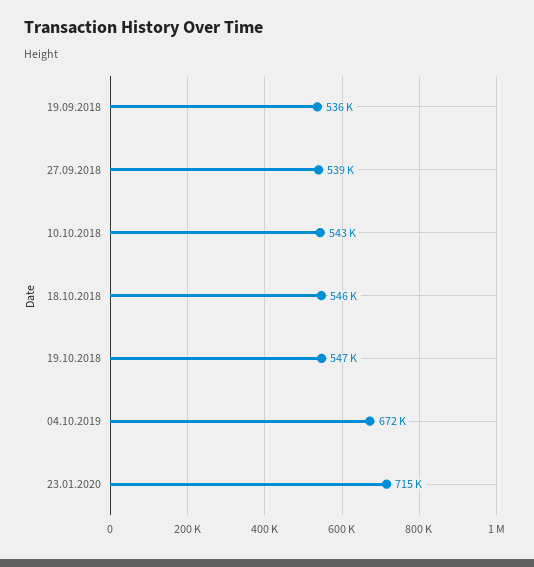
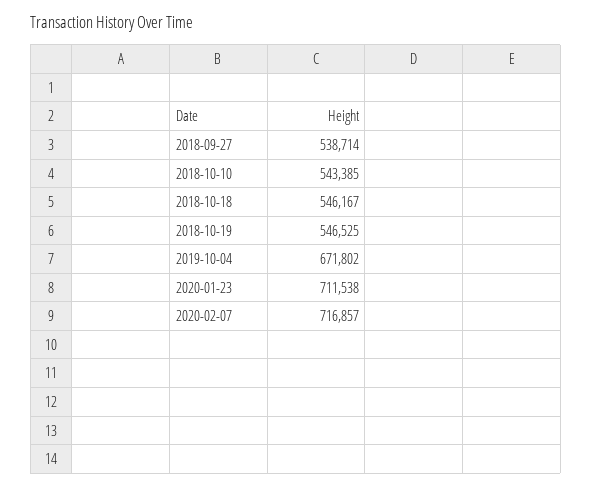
19.09.2018: 536000 -> none
23.01.2020: 715000 -> 711538
2020-02-07: none -> 716857

